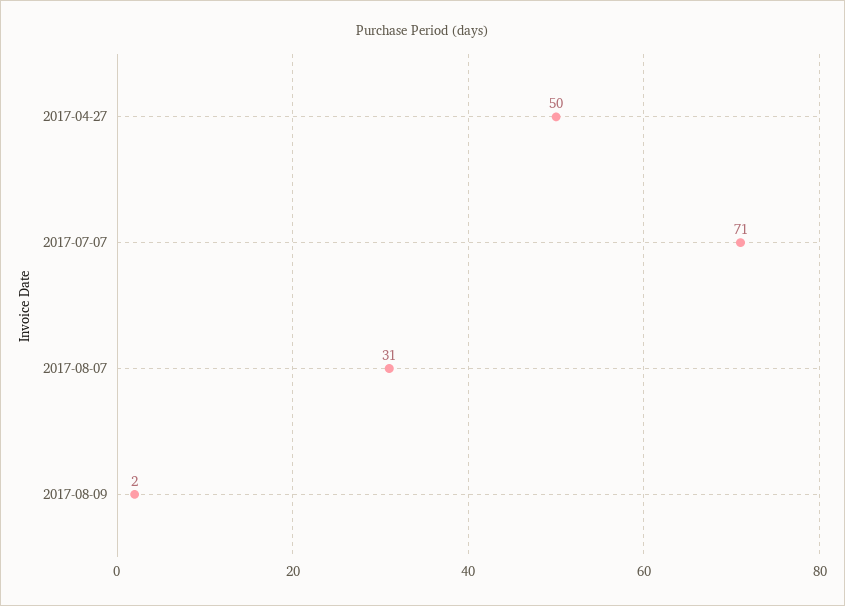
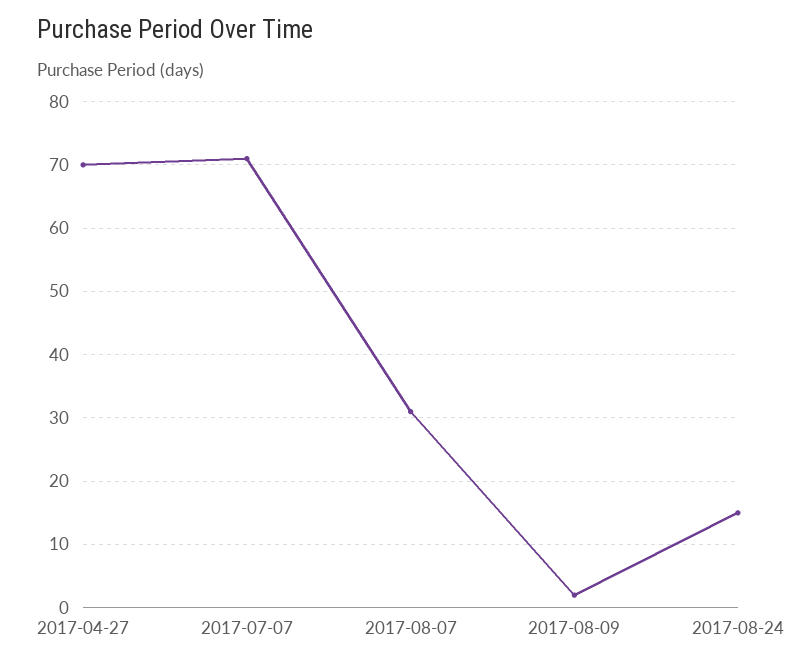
2017-04-27: 50 -> 70
2017-08-24: none -> 15

